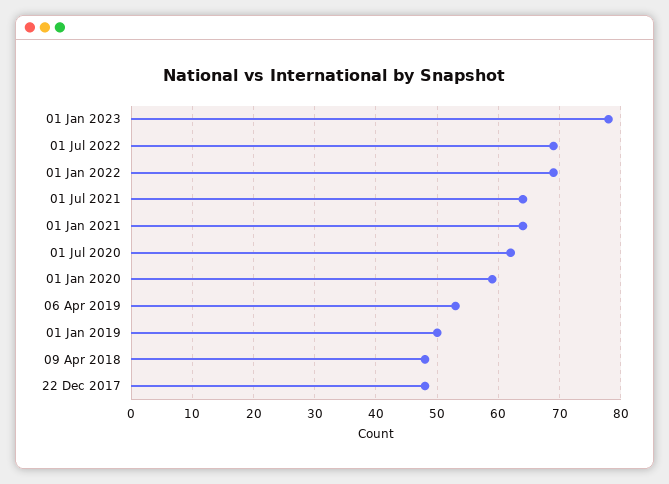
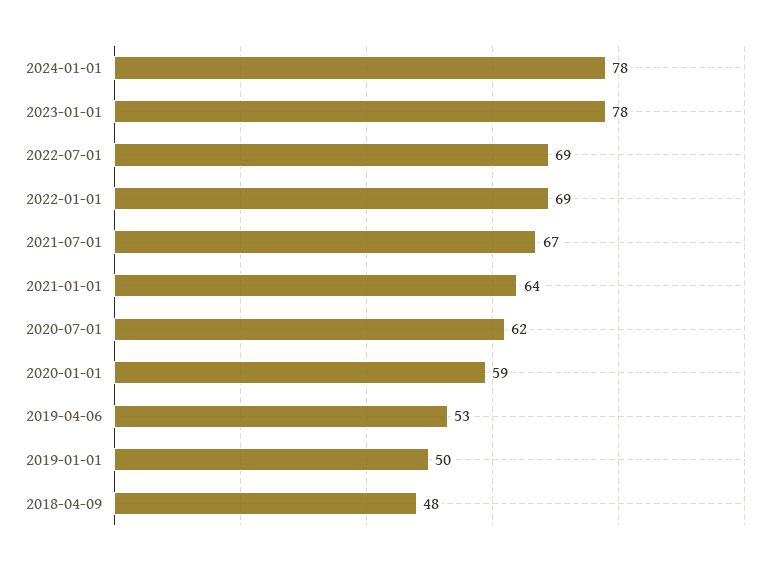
01 Jul 2021: 64 -> 67
22 Dec 2017: 48 -> none
2024-01-01: none -> 78

